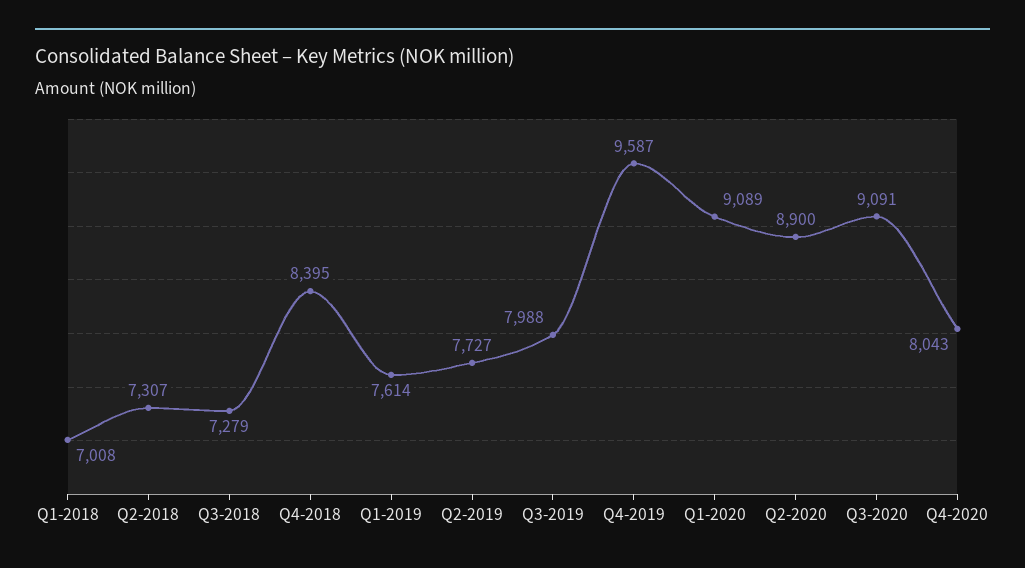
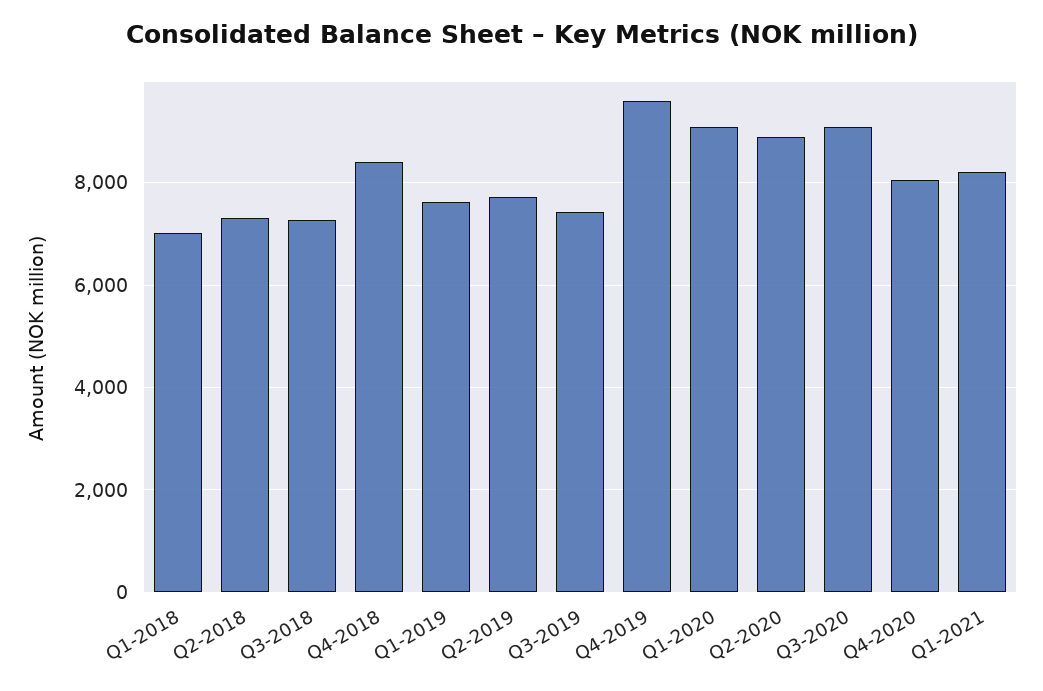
Q3-2019: 7988 -> 7400
Q1-2021: none -> 8200

